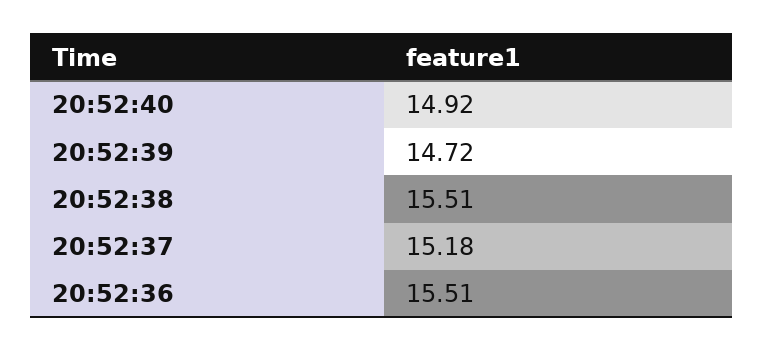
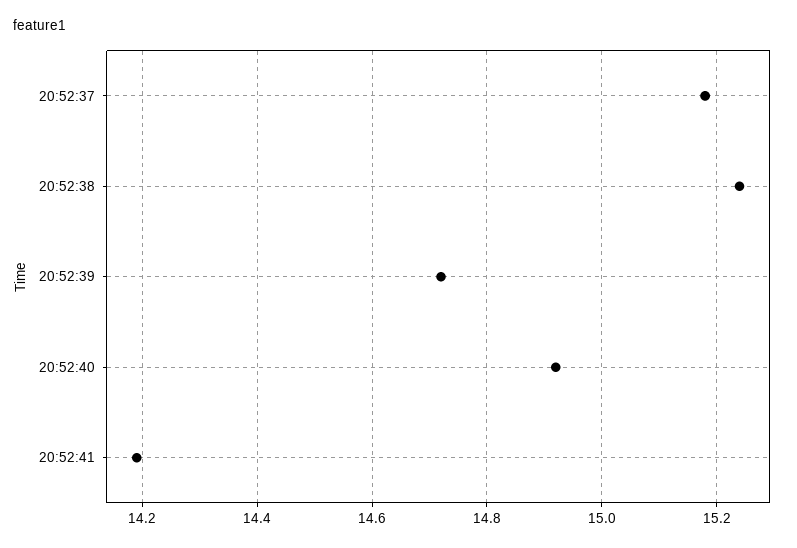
20:52:38: 15.51 -> 15.25
20:52:36: 15.51 -> none
20:52:41: none -> 14.2

